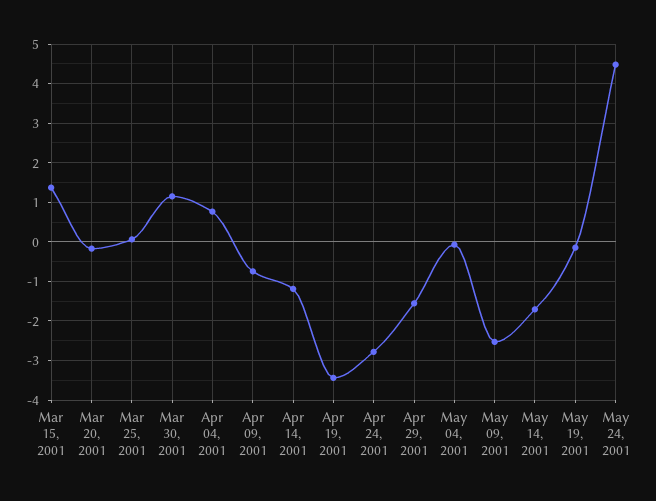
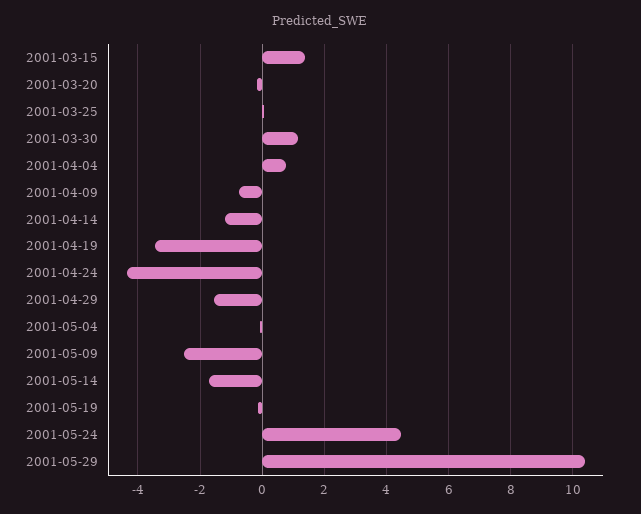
Apr 24, 2001: -2.8 -> -4.4
2001-05-29: none -> 10.4

